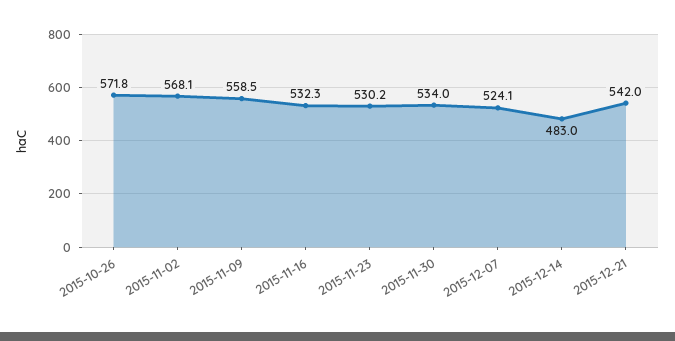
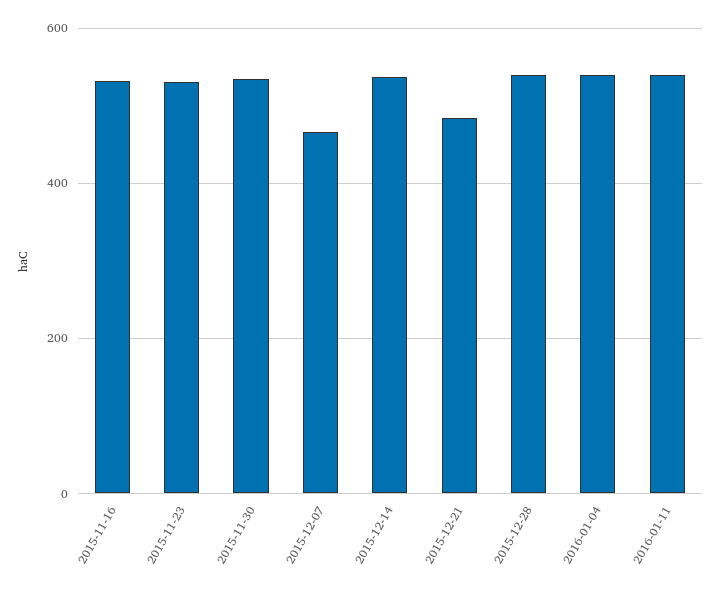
2015-10-26: 571.8 -> none
2015-11-02: 568.1 -> none
2015-11-09: 558.5 -> none
2015-12-07: 524.1 -> 460
2015-12-14: 483 -> 540
2015-12-21: 542 -> 480
2015-12-28: none -> 540
2016-01-04: none -> 540
2016-01-11: none -> 540

